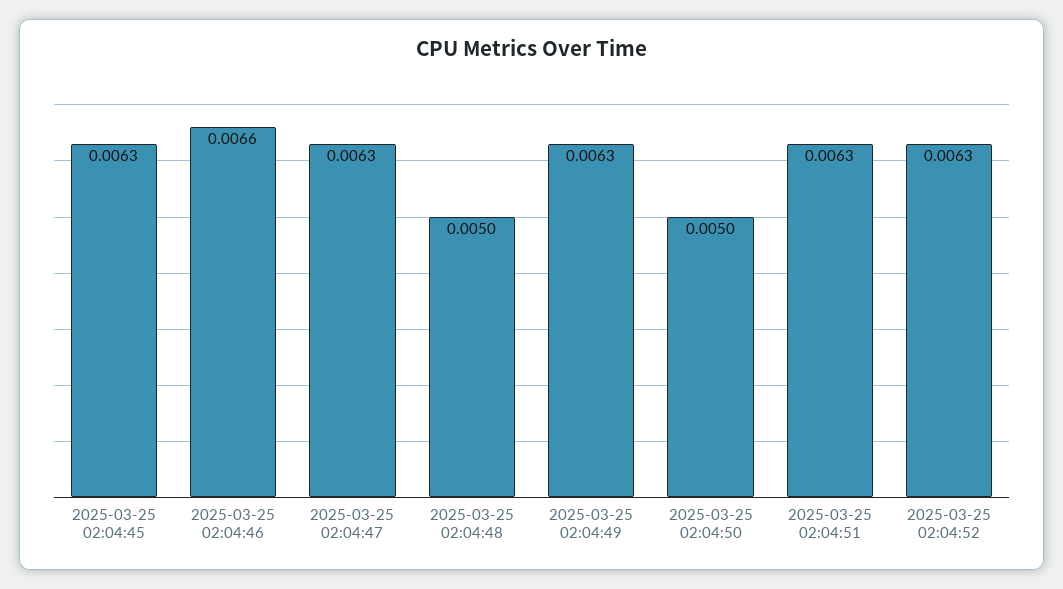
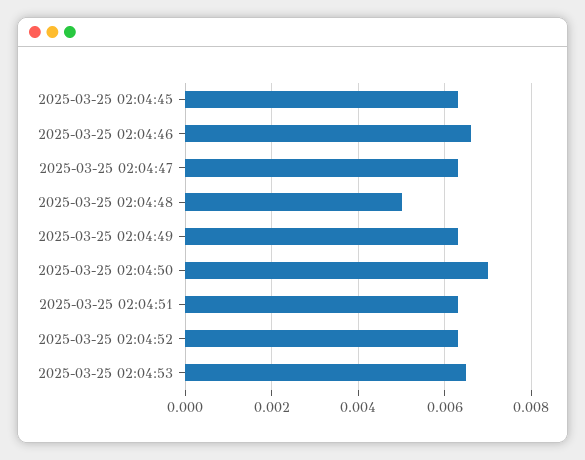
2025-03-25 02:04:50: 0.005 -> 0.007
2025-03-25 02:04:53: none -> 0.0065

